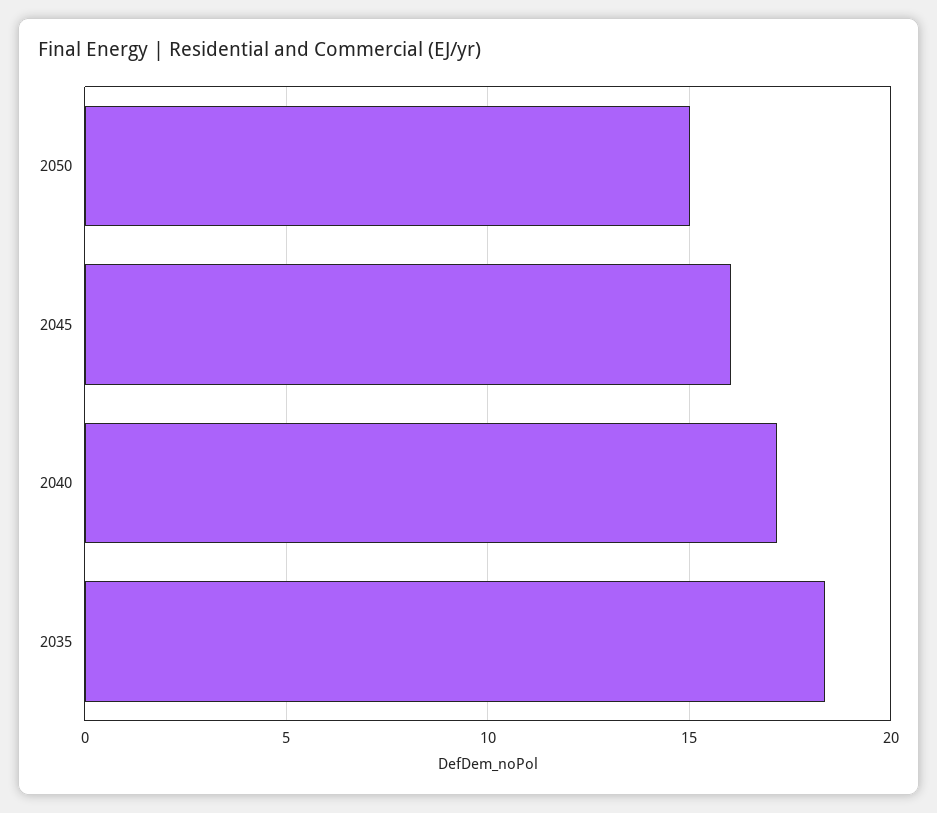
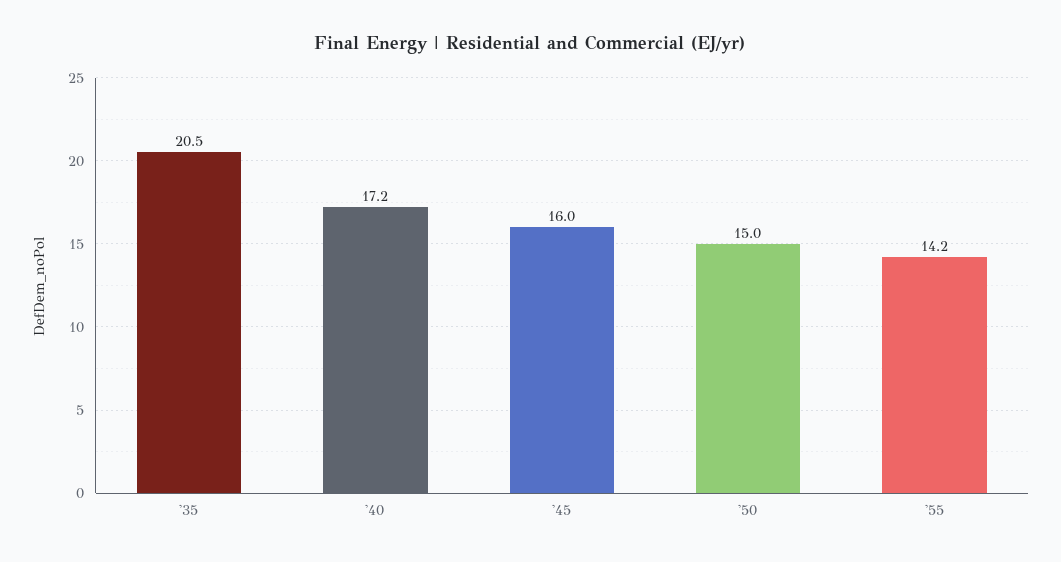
2035: 18.5 -> 20.5
'55: none -> 14.2

